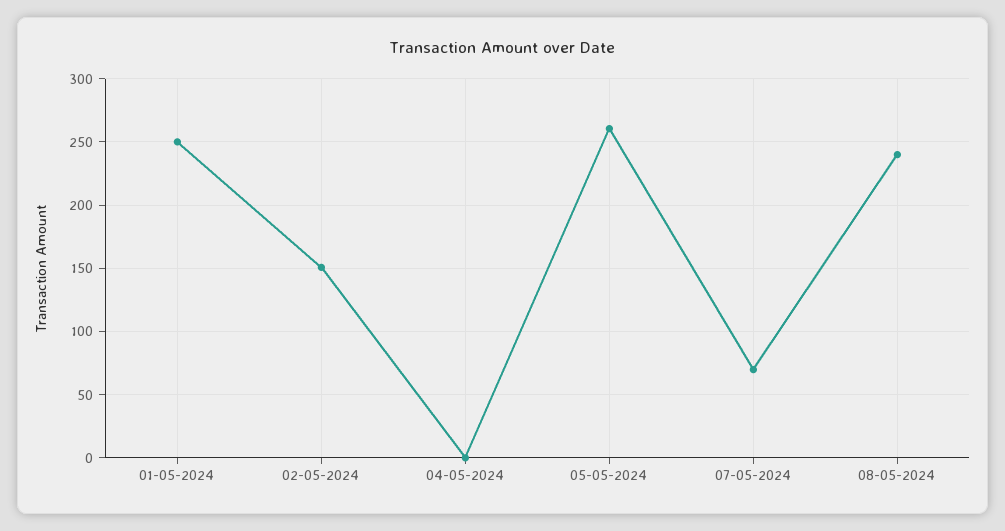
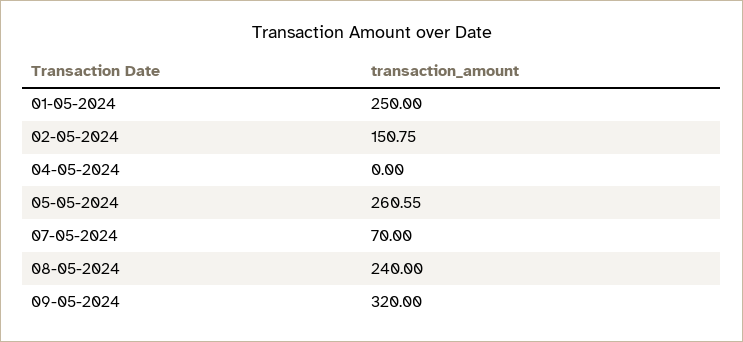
09-05-2024: none -> 320

